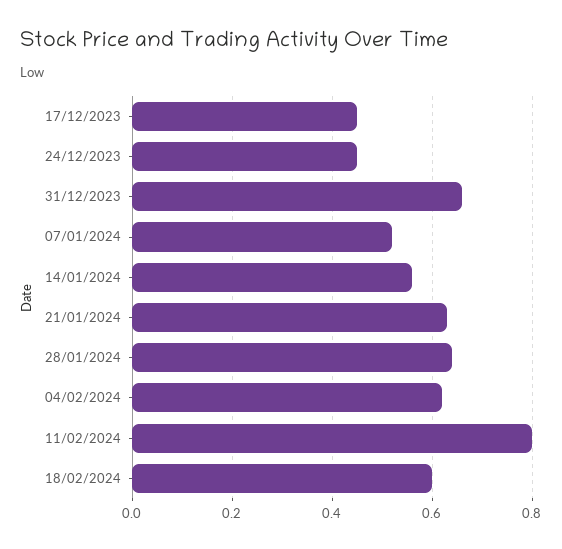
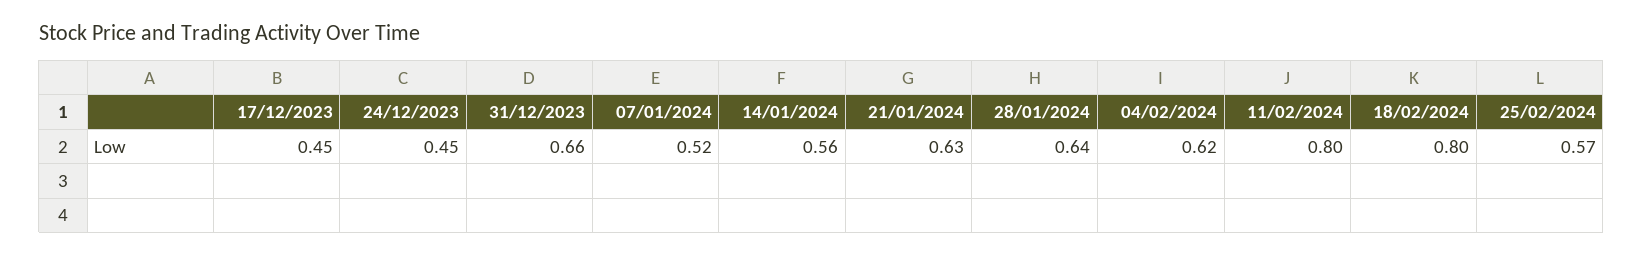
18/02/2024: 0.6 -> 0.8
25/02/2024: none -> 0.57

